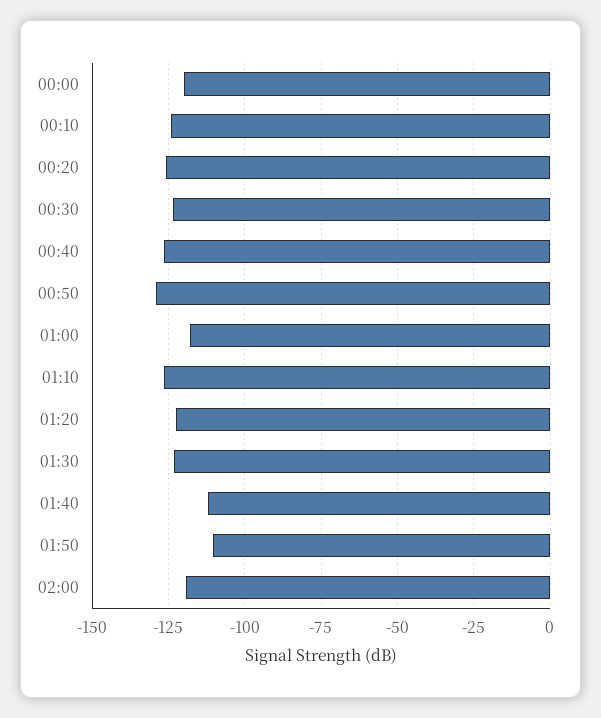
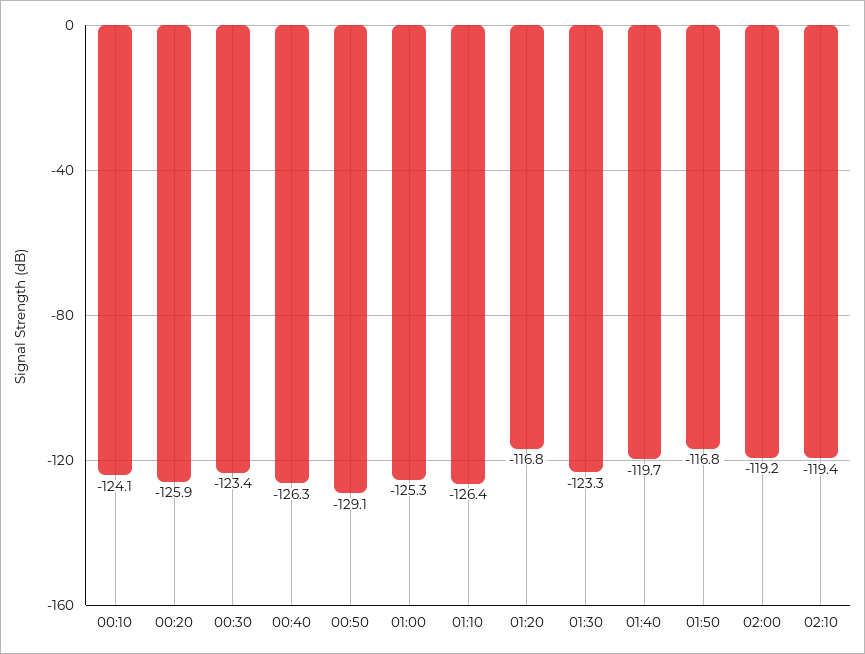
00:00: -120 -> none
01:00: -117.5 -> -125.3
01:20: -122.5 -> -116.8
01:40: -112.5 -> -119.7
01:50: -110 -> -116.8
02:10: none -> -119.4

